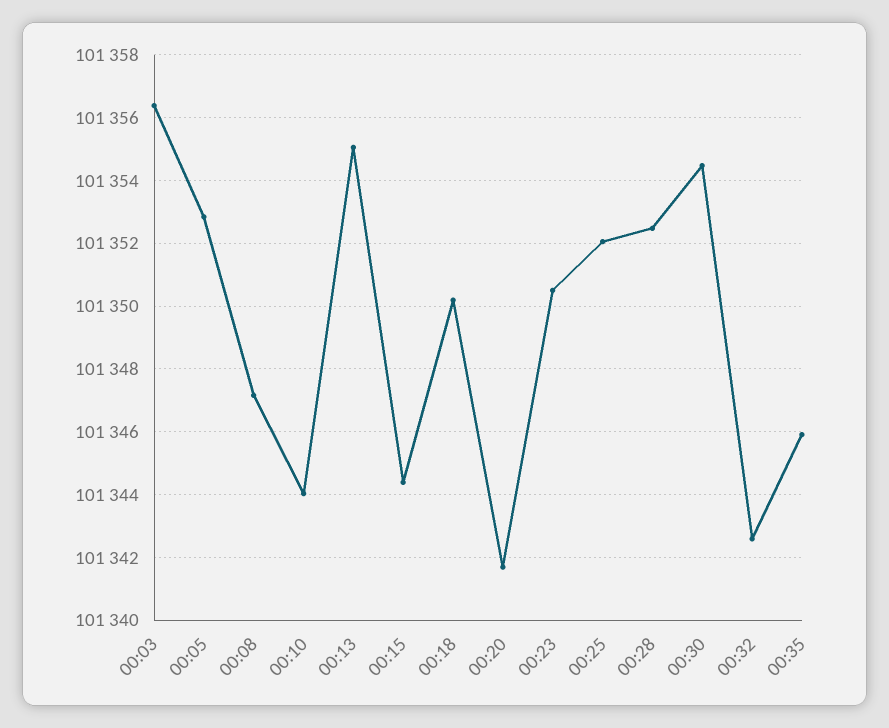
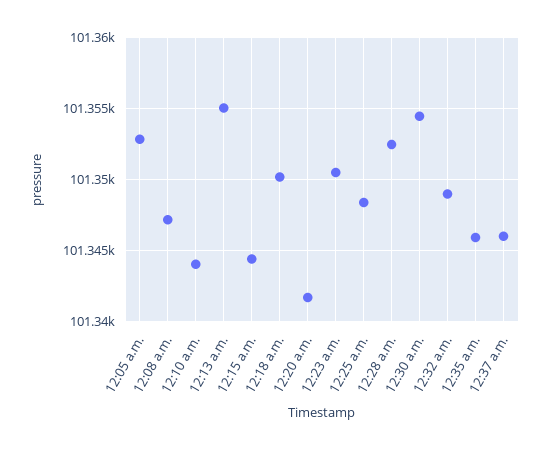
00:03: 101356.4 -> none
00:25: 101352 -> 101348.5
00:32: 101342.6 -> 101349
12:37 a.m.: none -> 101346

